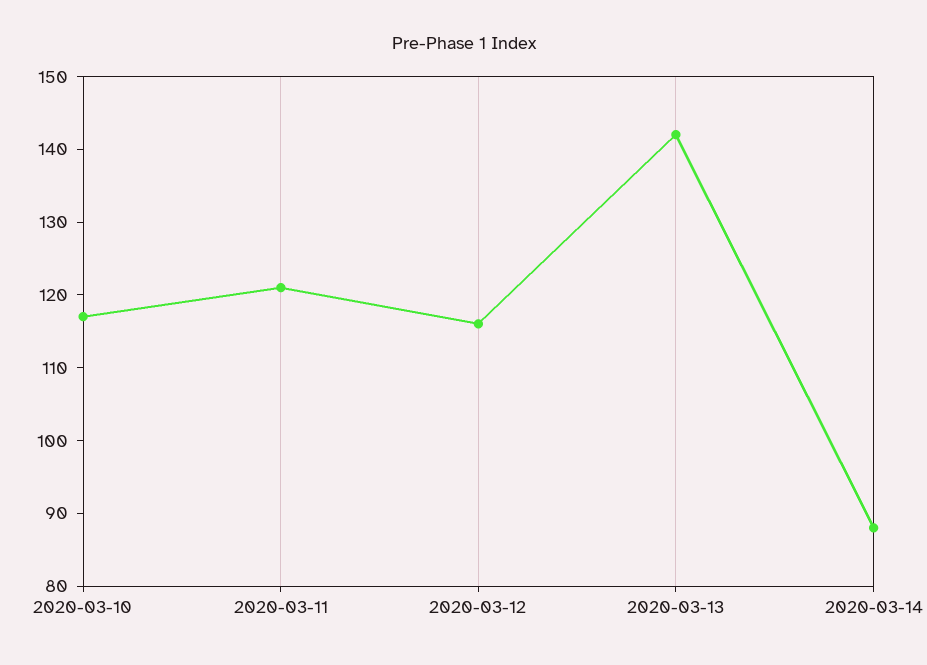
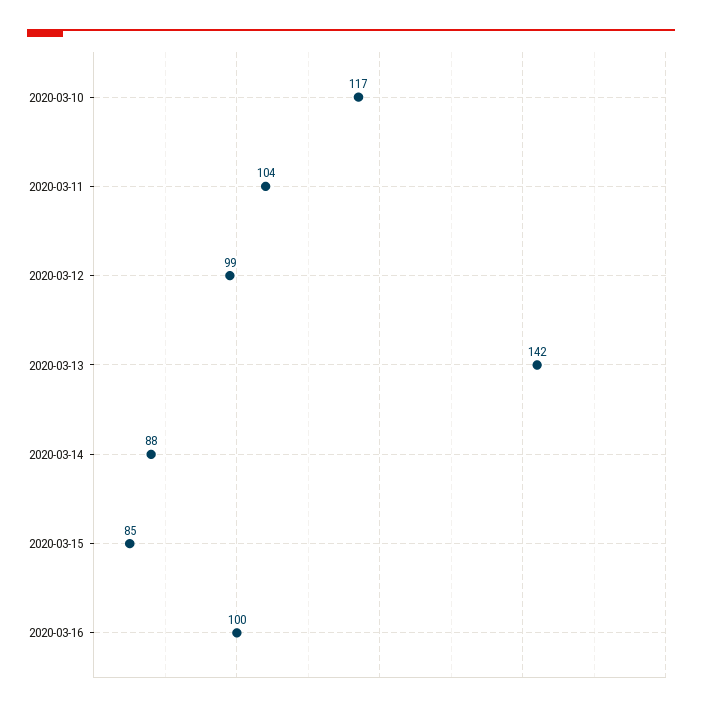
2020-03-11: 120 -> 104
2020-03-12: 115 -> 99
2020-03-15: none -> 85
2020-03-16: none -> 100

